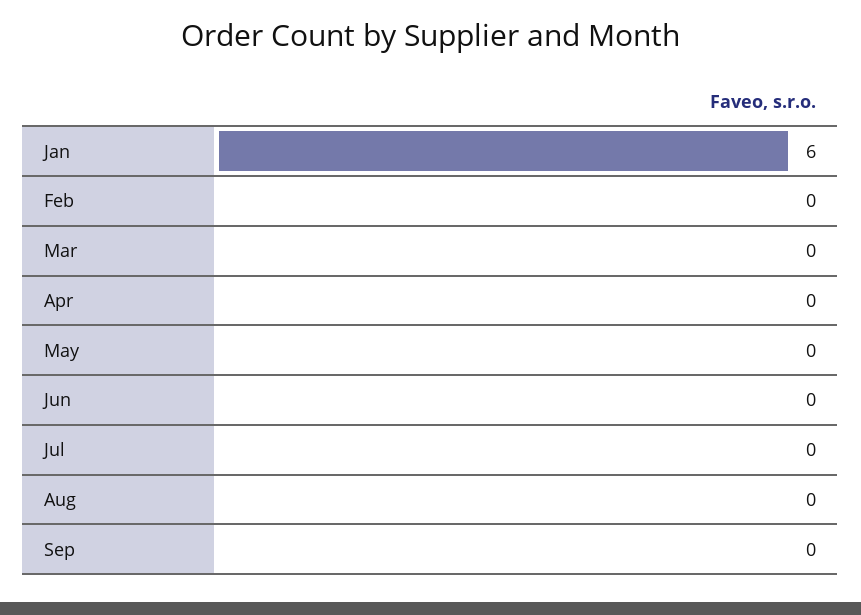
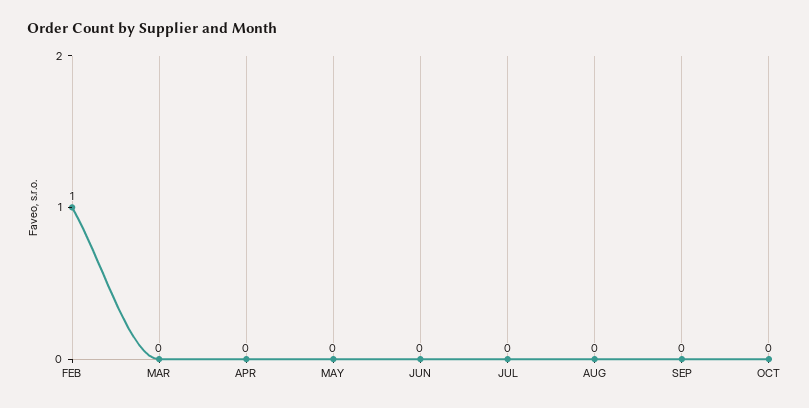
Jan: 6 -> none
Feb: 0 -> 1
OCT: none -> 0

